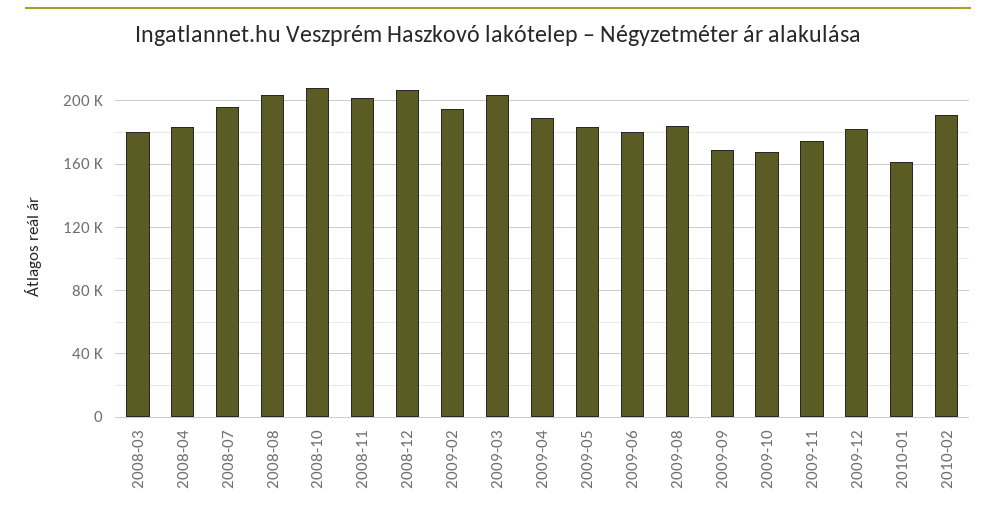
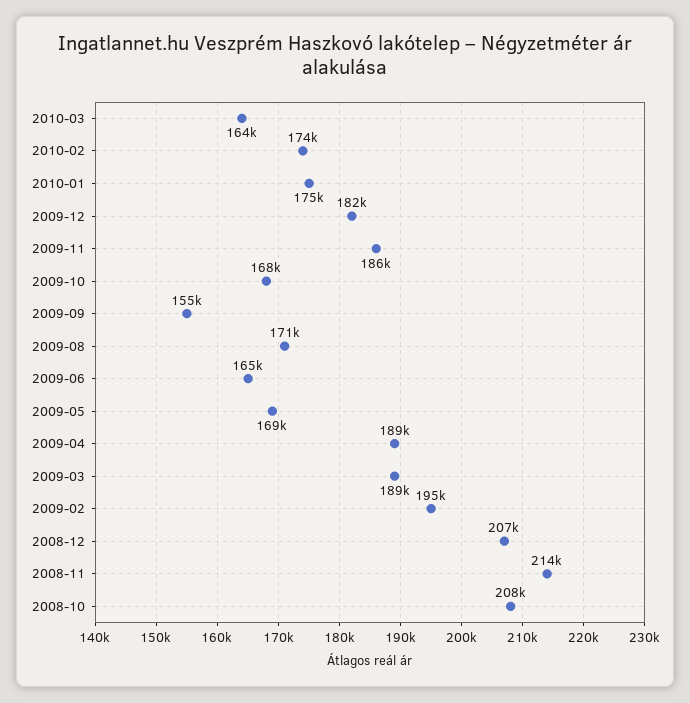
2008-03: 180000 -> none
2008-04: 185000 -> none
2008-07: 195000 -> none
2008-08: 205000 -> none
2008-11: 200000 -> 214000
2009-03: 205000 -> 189000
2009-05: 185000 -> 169000
2009-06: 180000 -> 165000
2009-08: 185000 -> 171000
2009-09: 170000 -> 155000
2009-11: 175000 -> 186000
2010-01: 160000 -> 175000
2010-02: 190000 -> 174000
2010-03: none -> 164000

